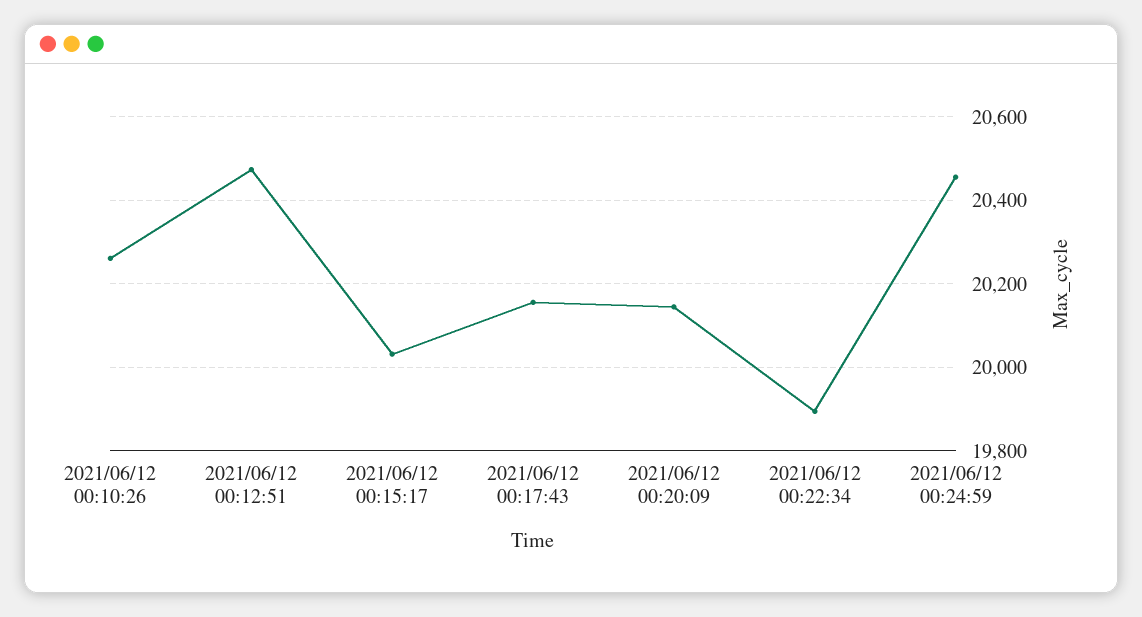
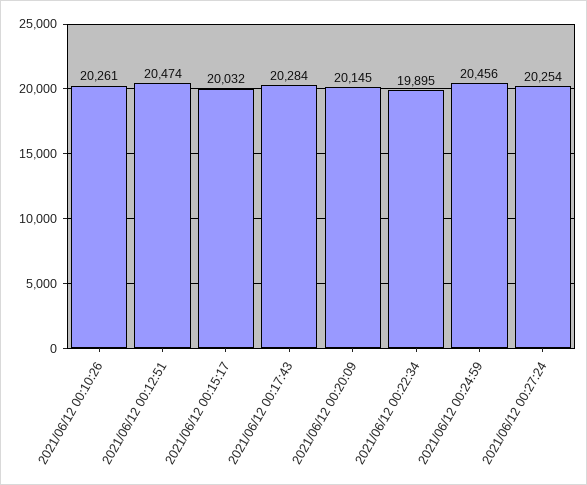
2021/06/12 00:17:43: 20160 -> 20284
2021/06/12 00:27:24: none -> 20254

